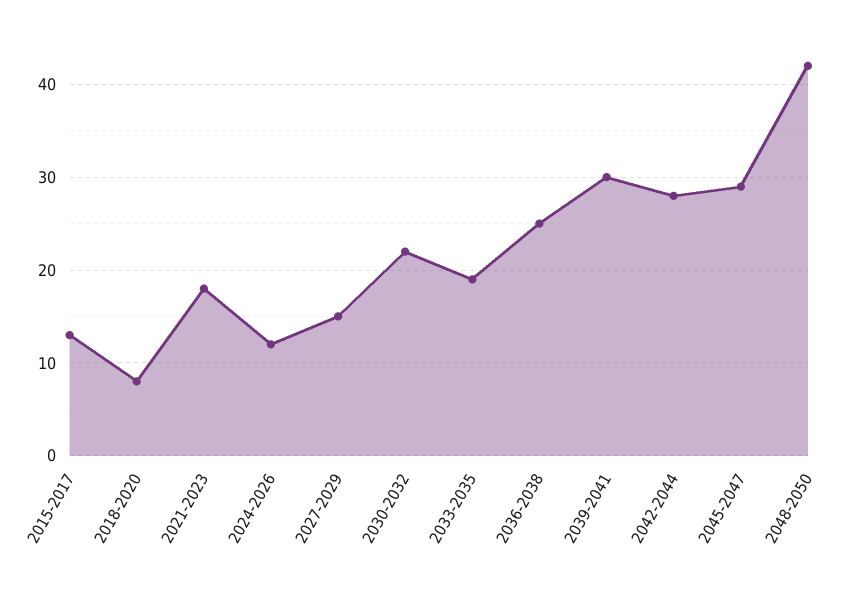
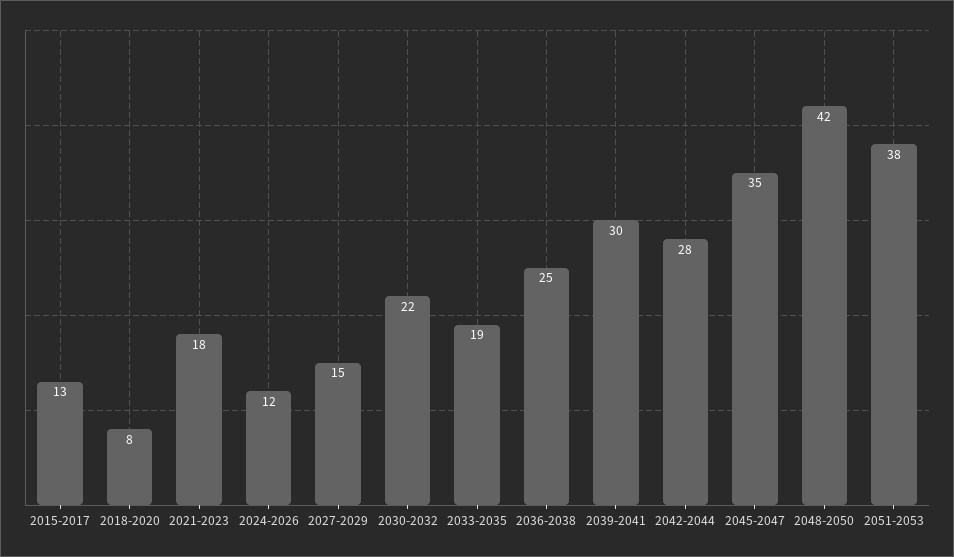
2045-2047: 29 -> 35
2051-2053: none -> 38

